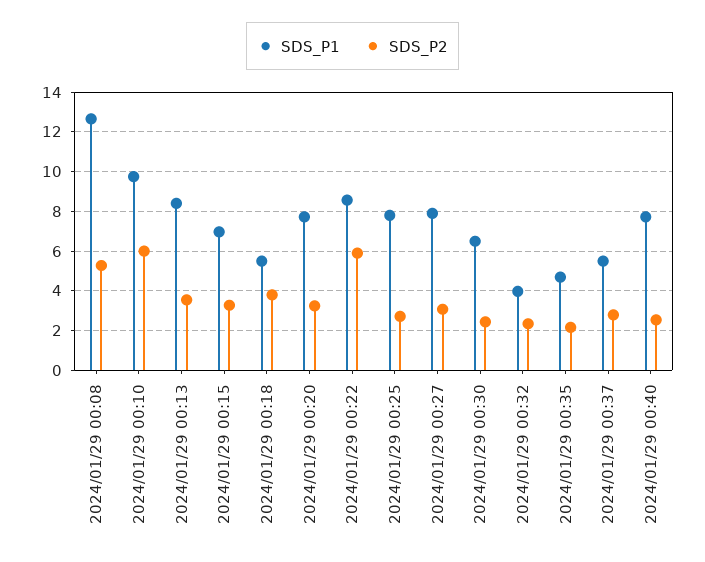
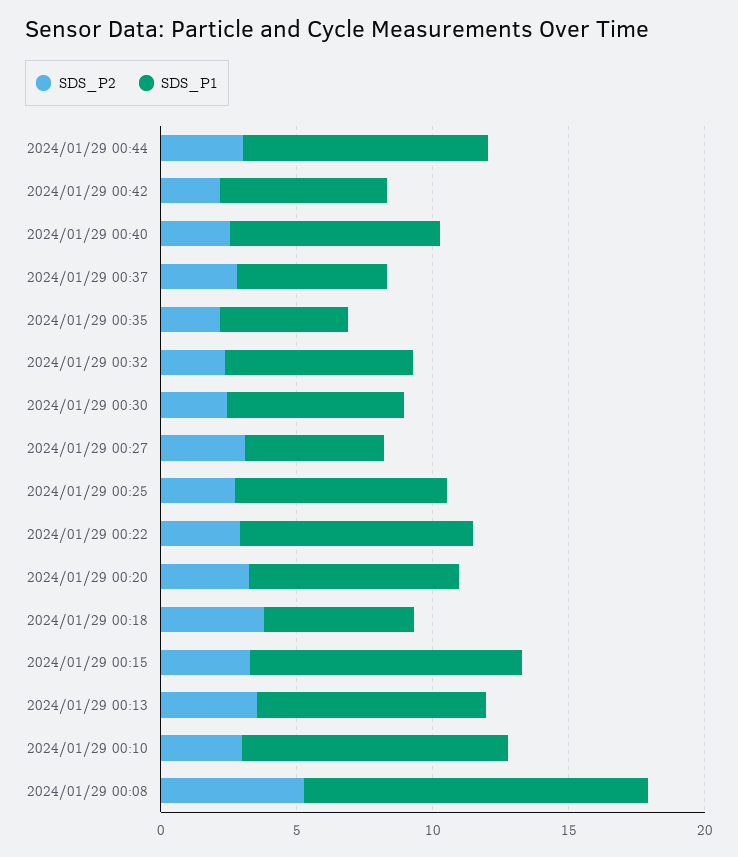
SDS_P2, 2024/01/29 00:10: 6 -> 3
SDS_P1, 2024/01/29 00:15: 7 -> 10
SDS_P2, 2024/01/29 00:22: 6 -> 3
SDS_P1, 2024/01/29 00:27: 8 -> 5
SDS_P1, 2024/01/29 00:32: 4 -> 7
SDS_P2, 2024/01/29 00:44: none -> 3
SDS_P1, 2024/01/29 00:44: none -> 9
SDS_P2, 2024/01/29 00:42: none -> 2
SDS_P1, 2024/01/29 00:42: none -> 6

